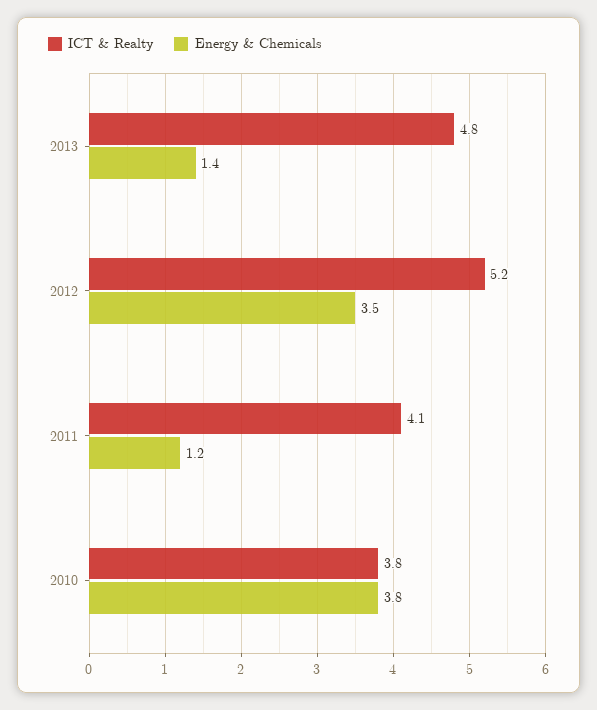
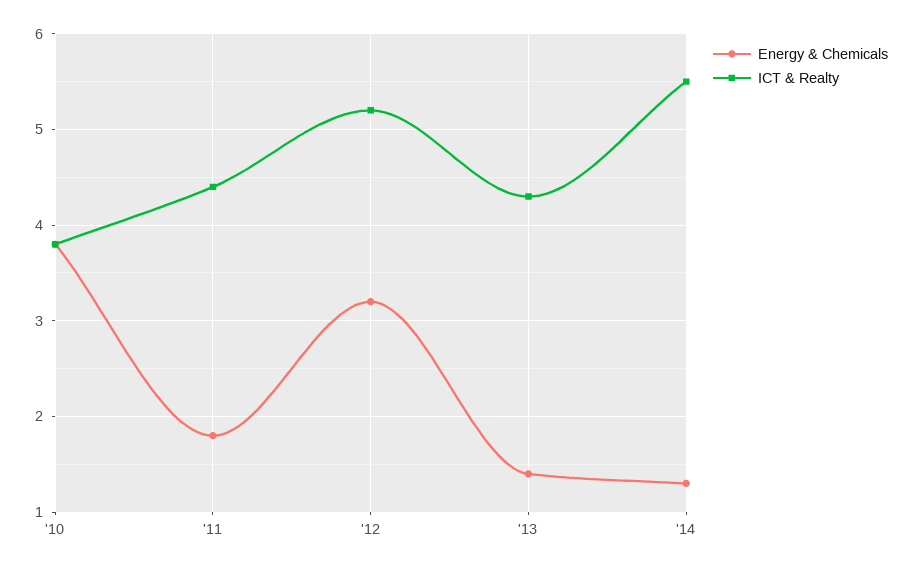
ICT & Realty, 2013: 4.8 -> 4.3
Energy & Chemicals, 2012: 3.5 -> 3.2
ICT & Realty, 2011: 4.1 -> 4.4
Energy & Chemicals, 2011: 1.2 -> 1.8
Energy & Chemicals, '14: none -> 1.3
ICT & Realty, '14: none -> 5.5

